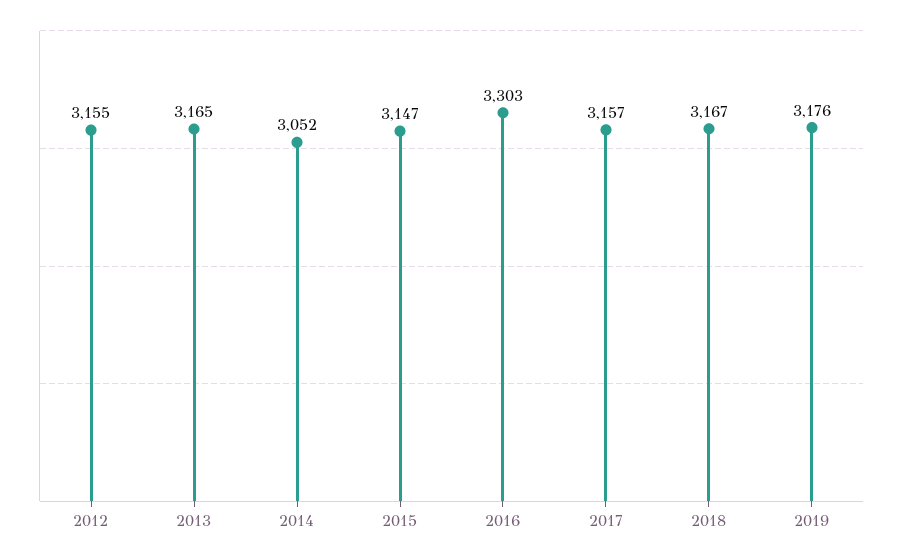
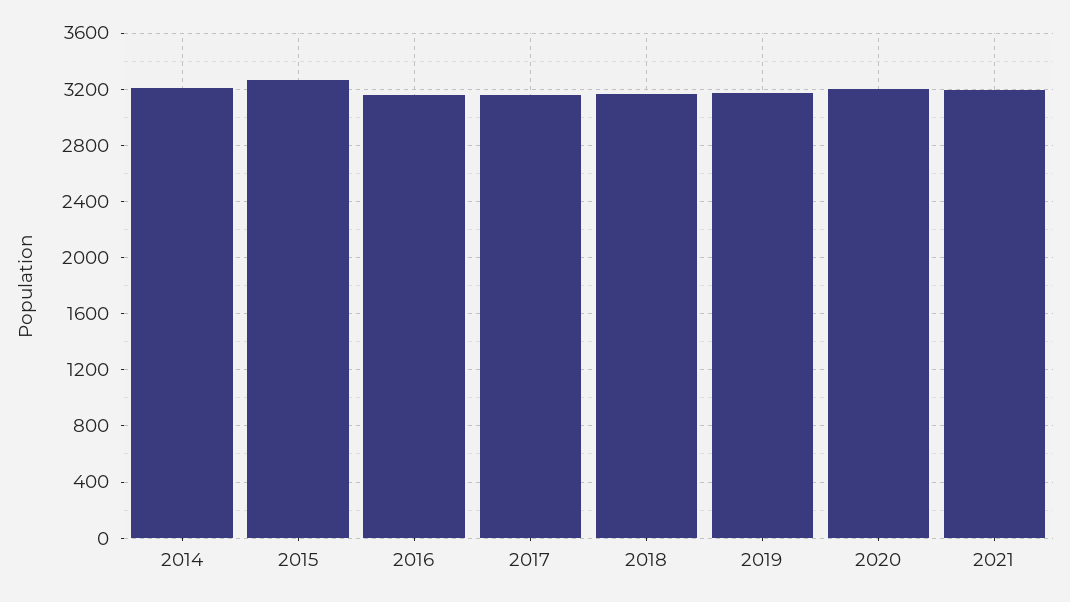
2012: 3155 -> none
2013: 3165 -> none
2014: 3052 -> 3200
2015: 3147 -> 3250
2016: 3303 -> 3150
2020: none -> 3200
2021: none -> 3200

